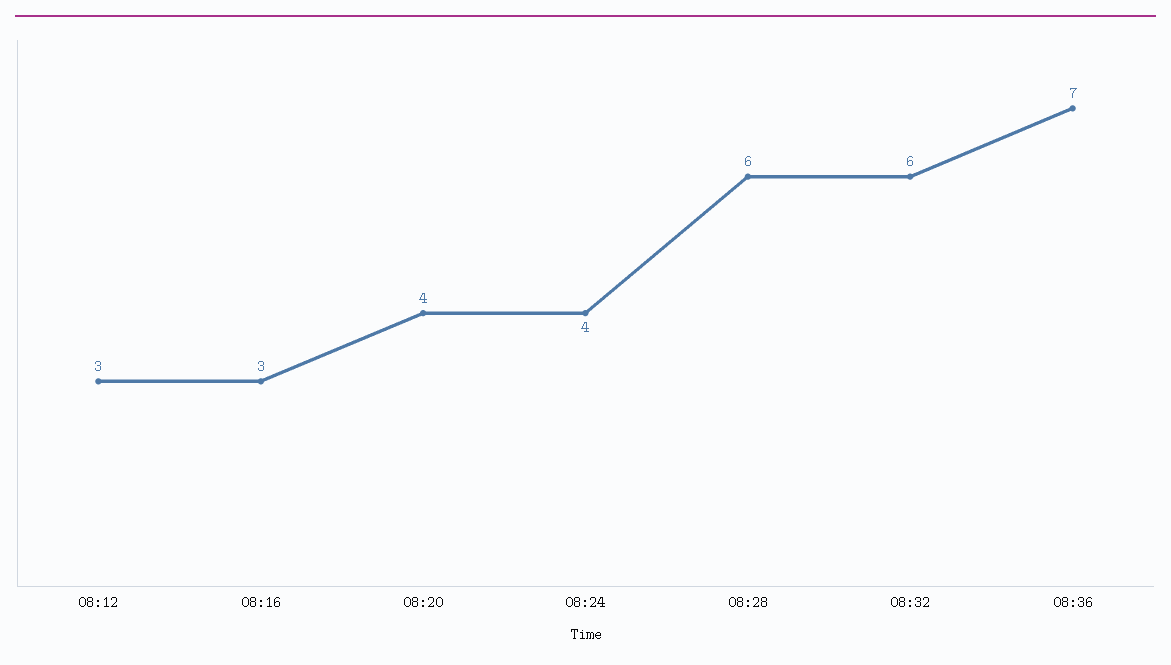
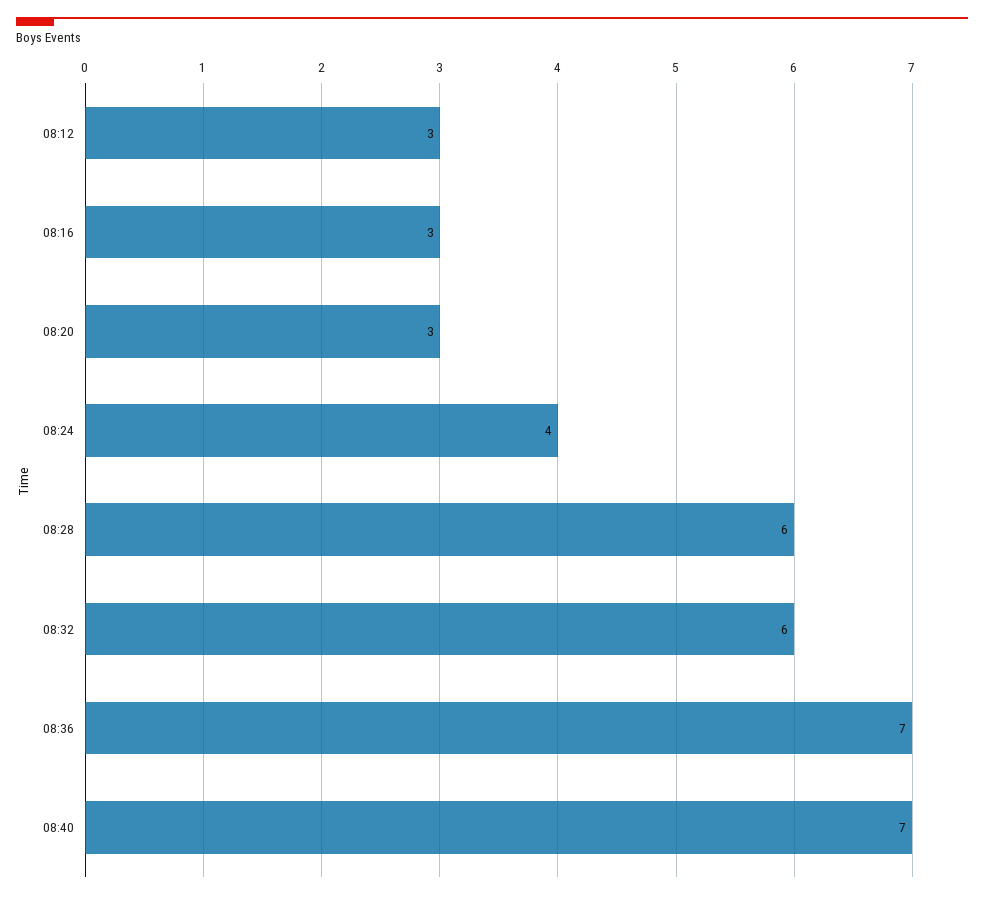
08:20: 4 -> 3
08:40: none -> 7

